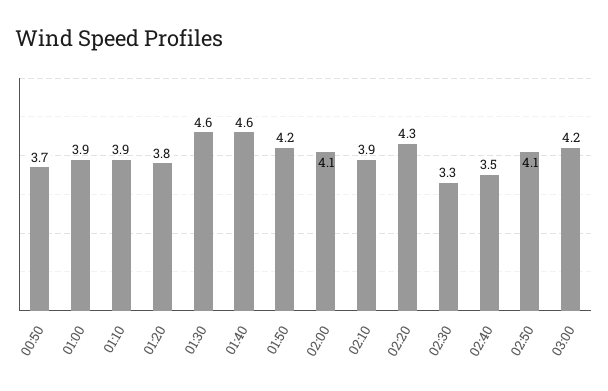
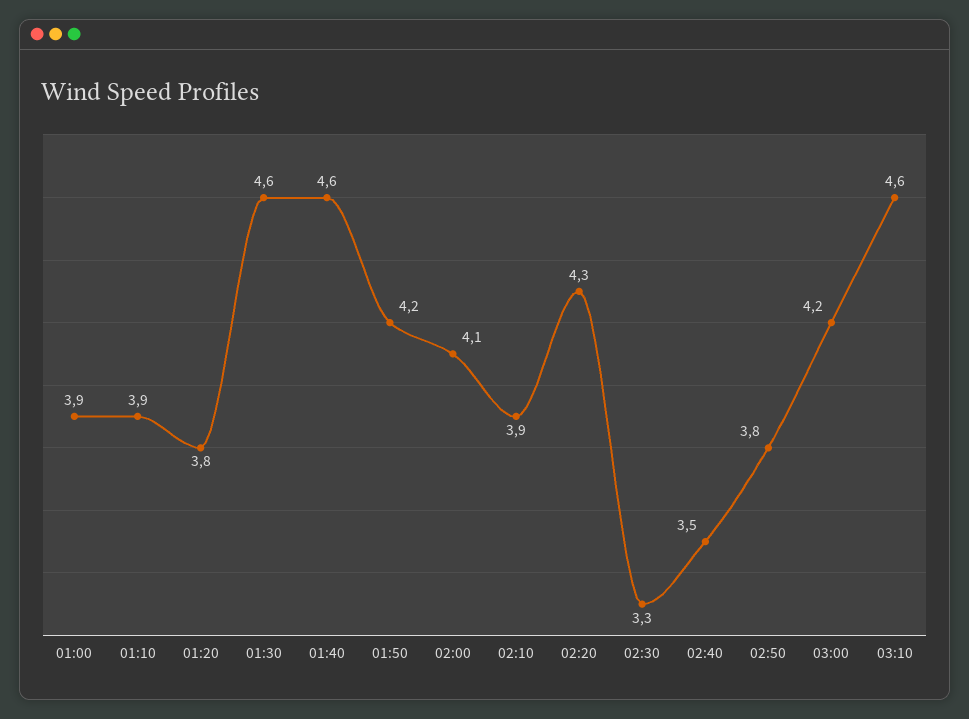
00:50: 3.7 -> none
02:50: 4.1 -> 3.8
03:10: none -> 4.6

